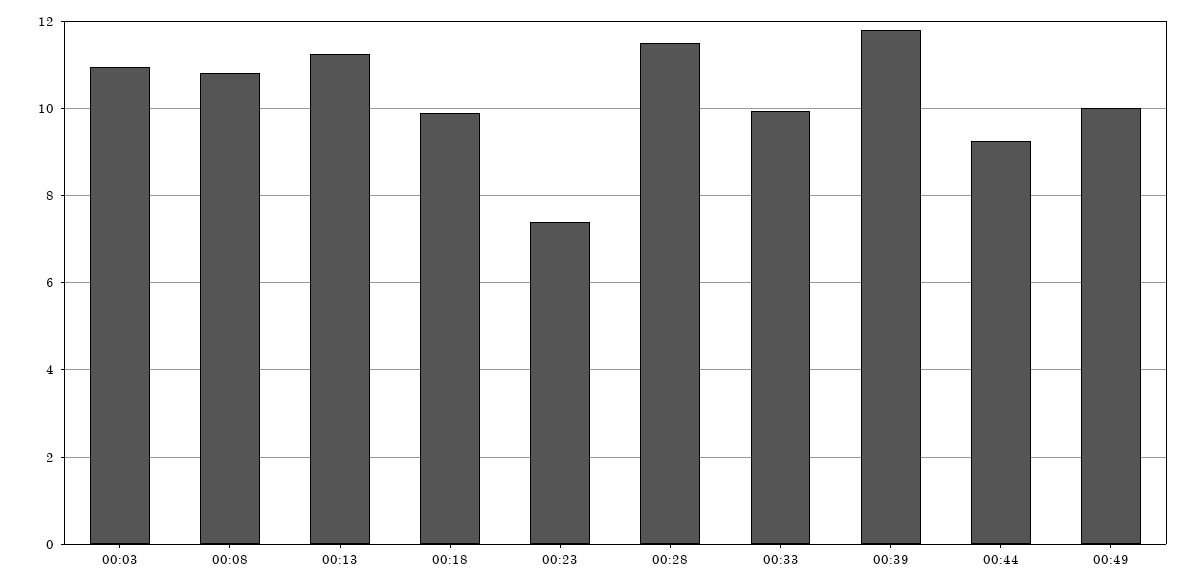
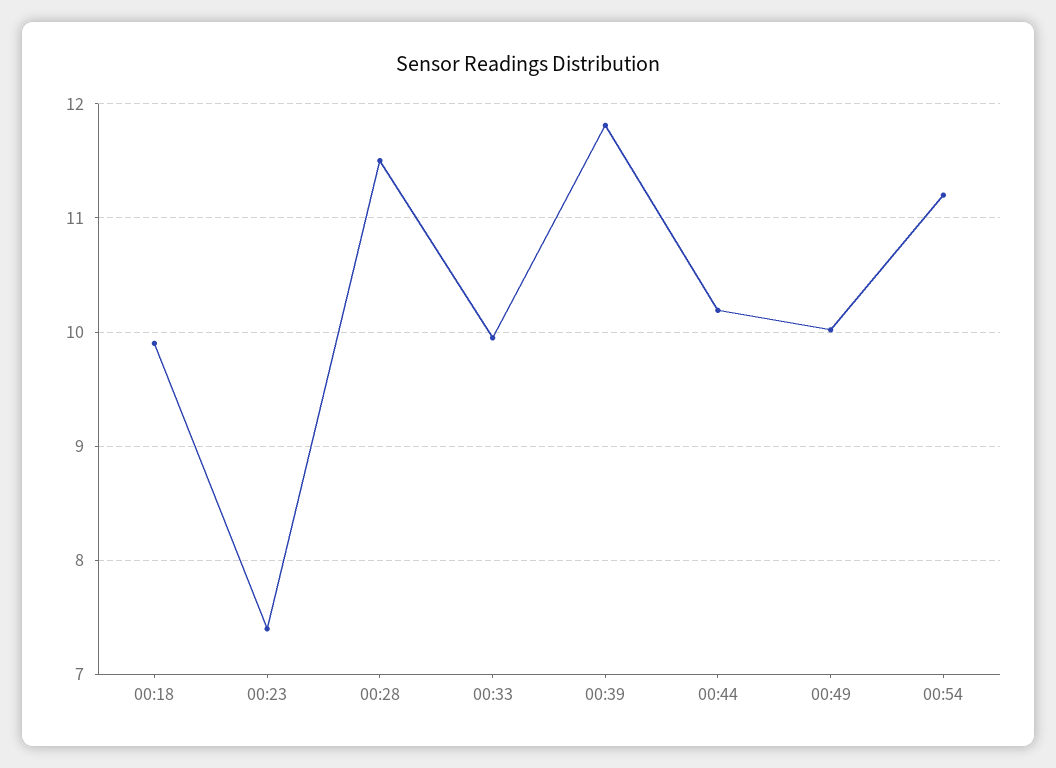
00:03: 11 -> none
00:08: 10.8 -> none
00:13: 11.2 -> none
00:44: 9.2 -> 10.2
00:54: none -> 11.2

